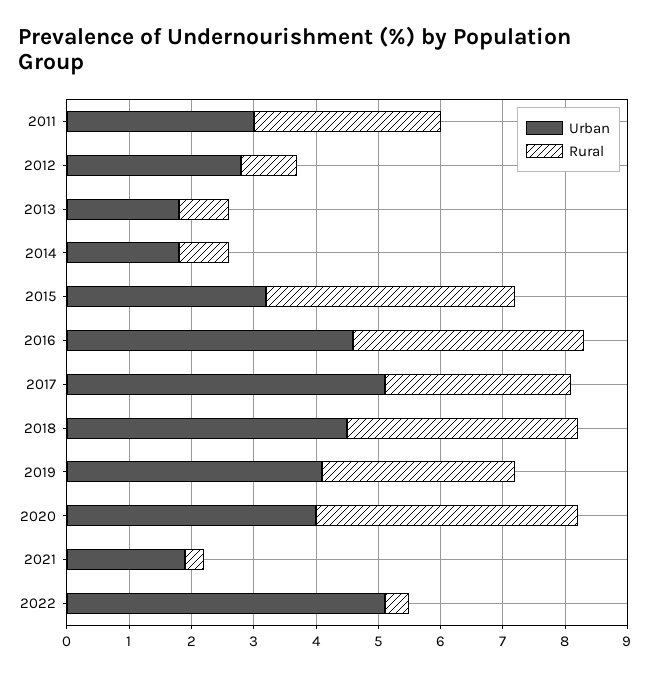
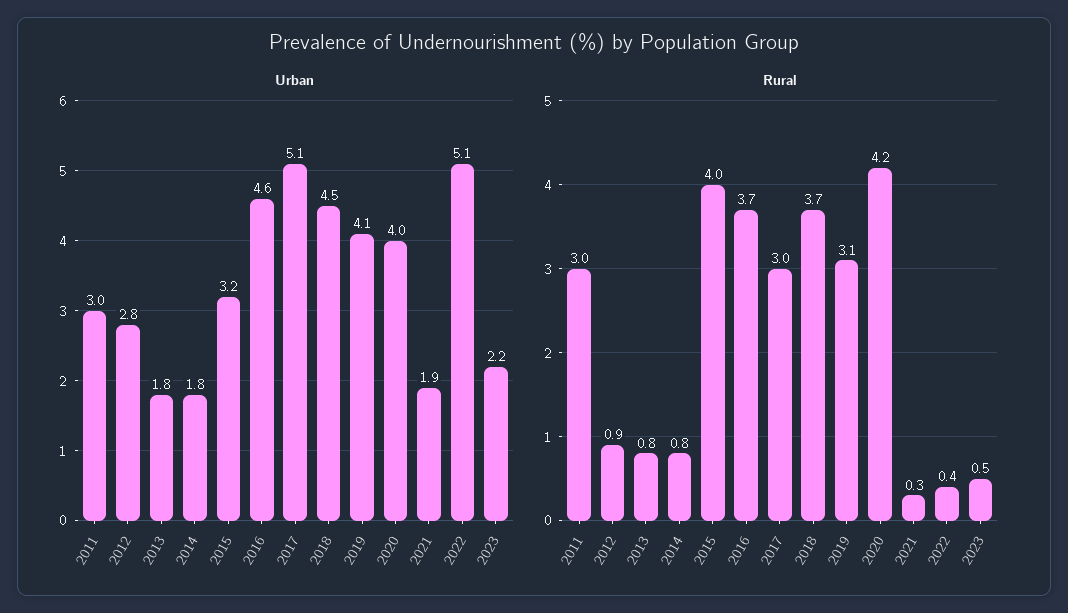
Urban, 2023: none -> 2.2
Rural, 2023: none -> 0.5

